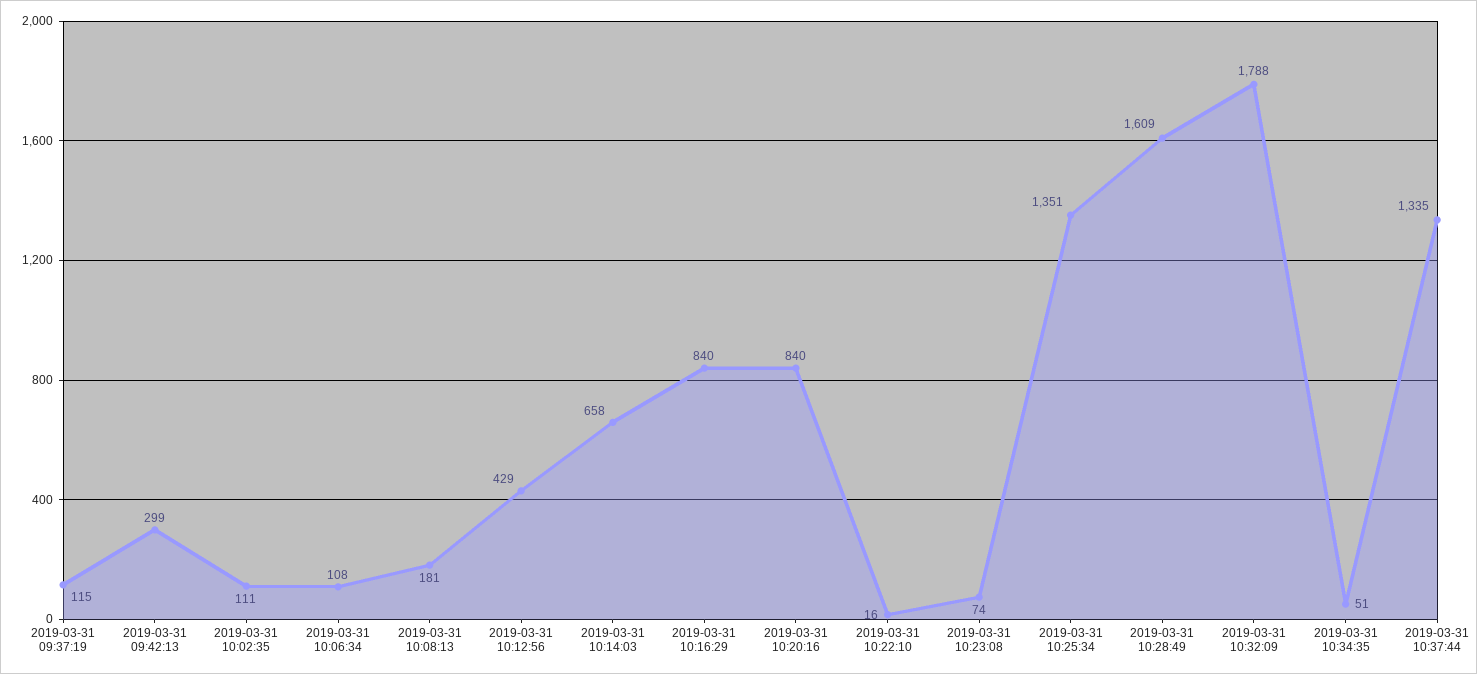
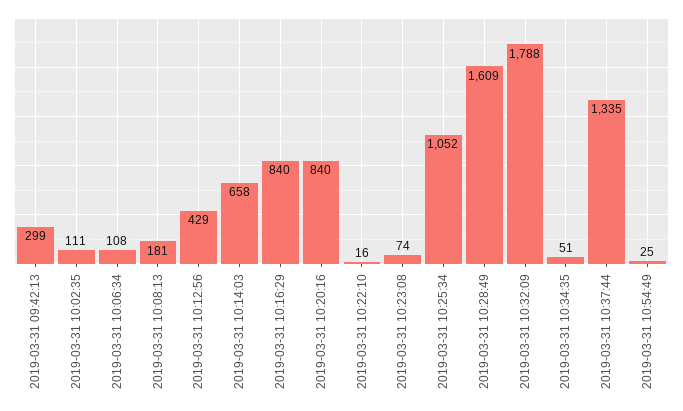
2019-03-31 09:37:19: 115 -> none
2019-03-31 10:25:34: 1351 -> 1052
2019-03-31 10:54:49: none -> 25

